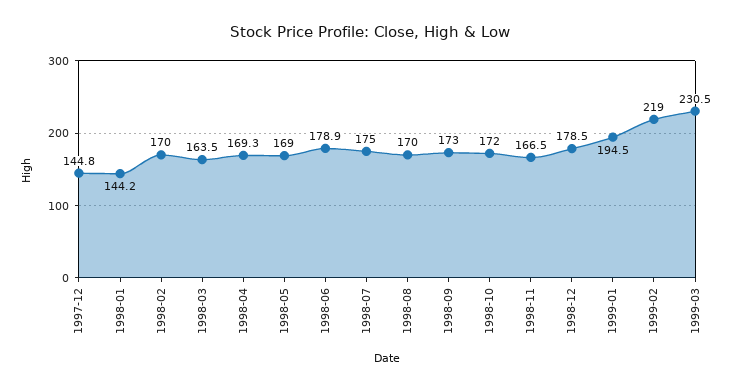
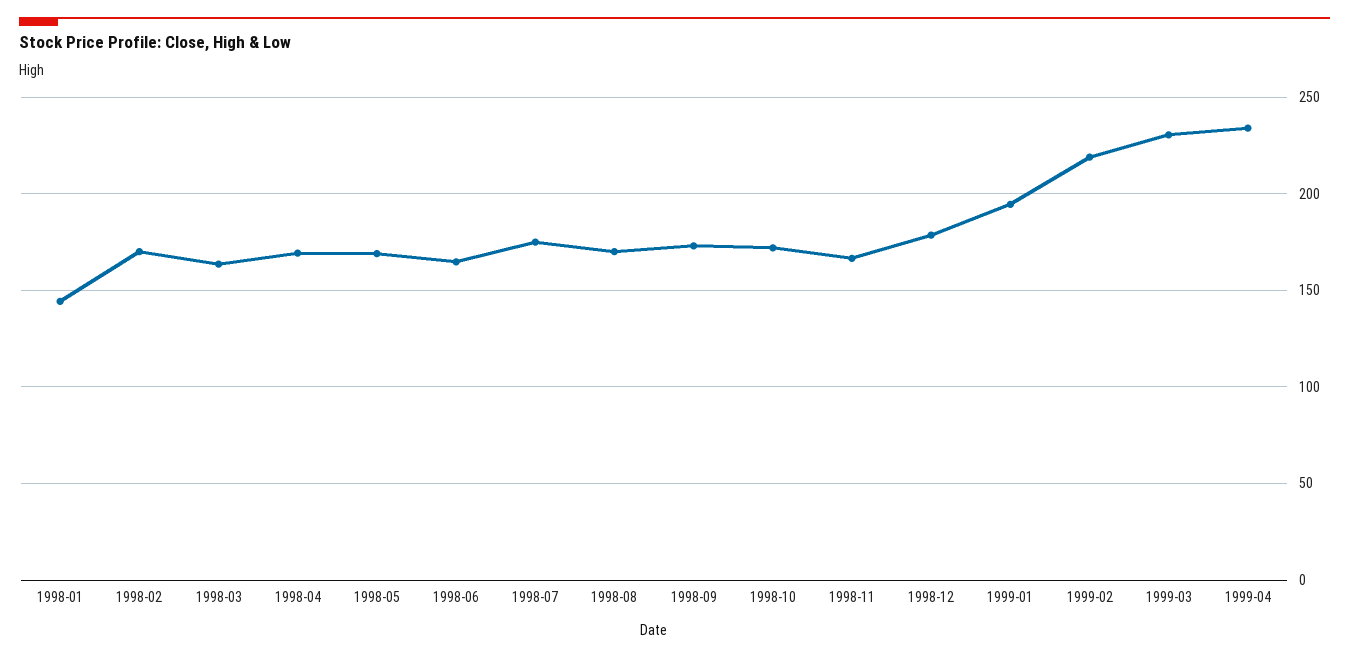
1997-12: 144.8 -> none
1998-06: 178.9 -> 165
1999-04: none -> 235

